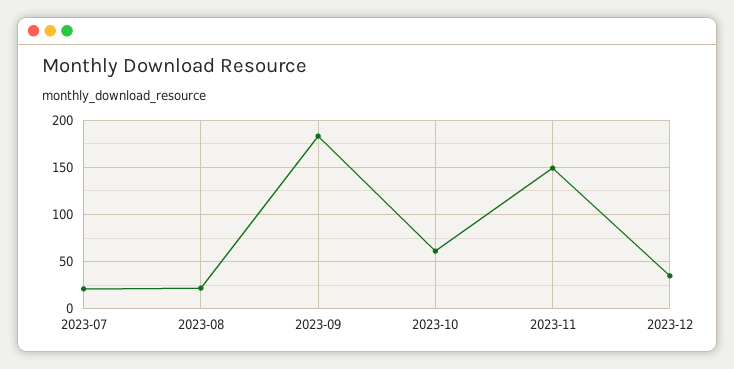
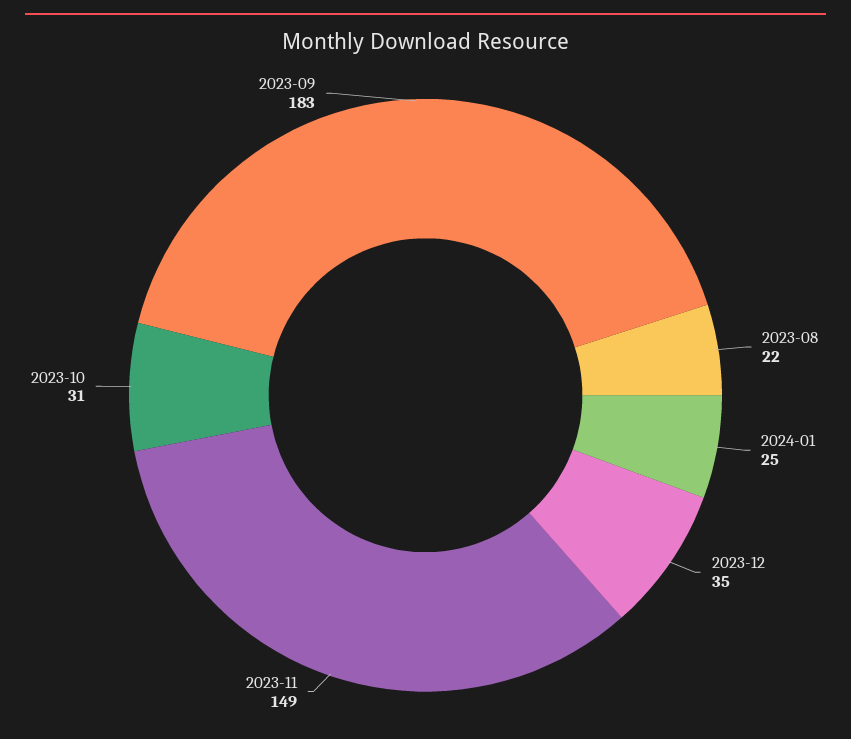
2023-07: 20 -> none
2023-10: 60 -> 31
2024-01: none -> 25

